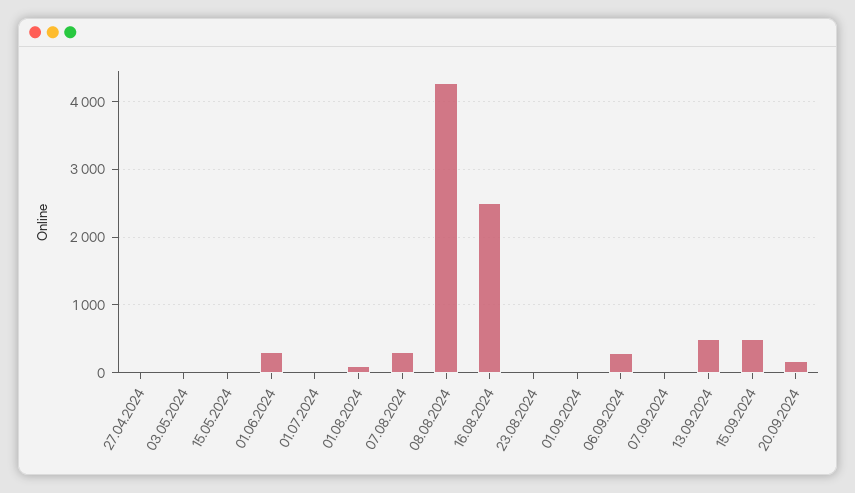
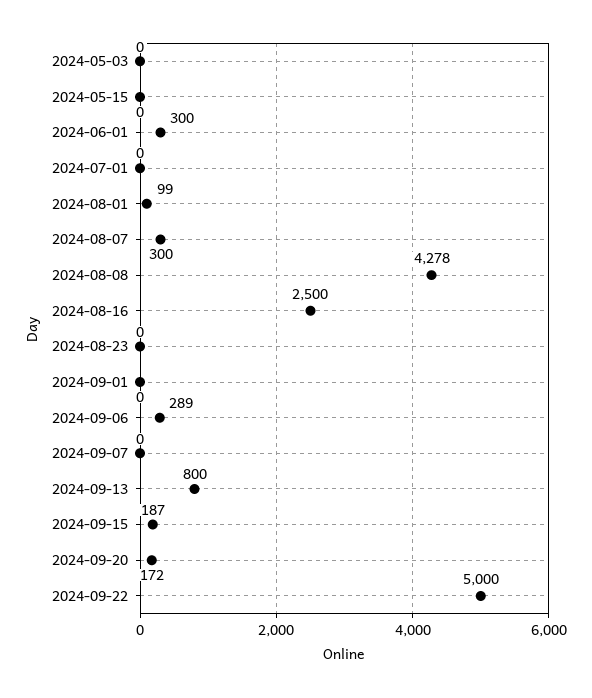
27.04.2024: 0 -> none
13.09.2024: 500 -> 800
15.09.2024: 500 -> 187
2024-09-22: none -> 5000

